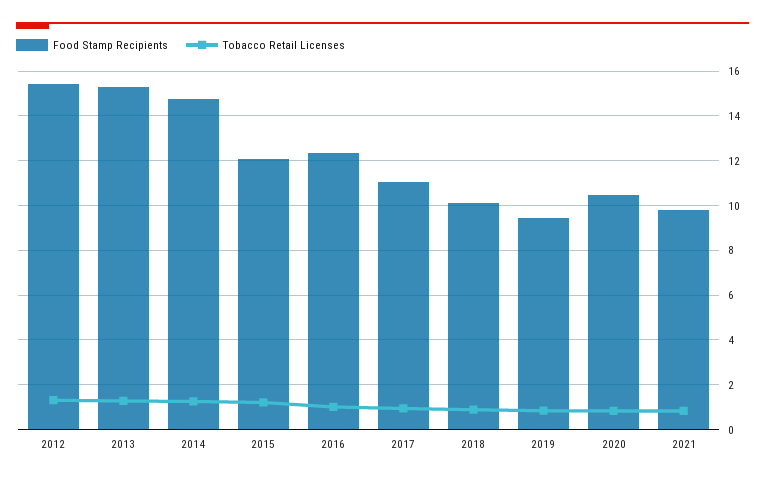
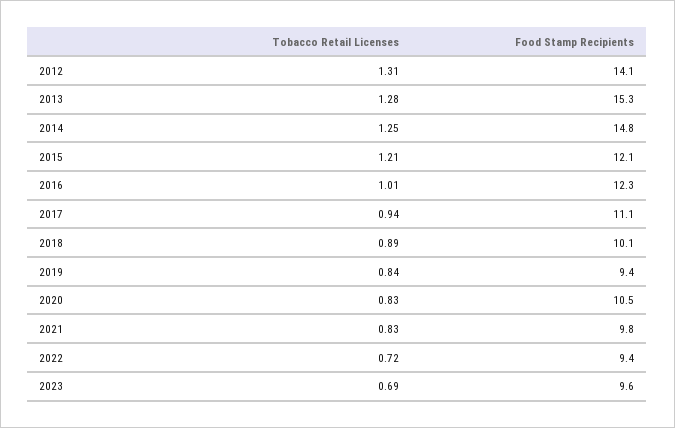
Food Stamp Recipients, 2012: 15.5 -> 14.1
Tobacco Retail Licenses, 2022: none -> 0.72
Food Stamp Recipients, 2022: none -> 9.4
Tobacco Retail Licenses, 2023: none -> 0.69
Food Stamp Recipients, 2023: none -> 9.6

